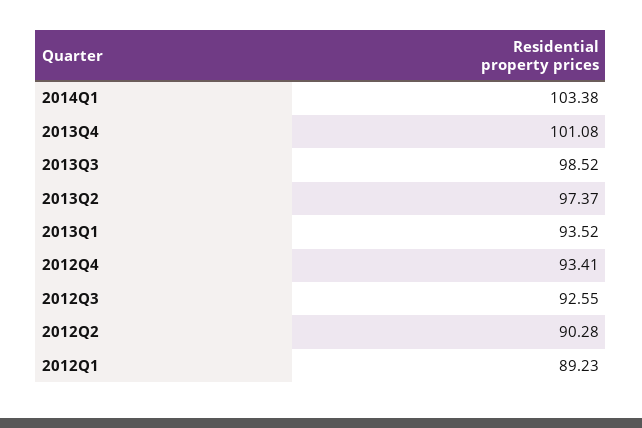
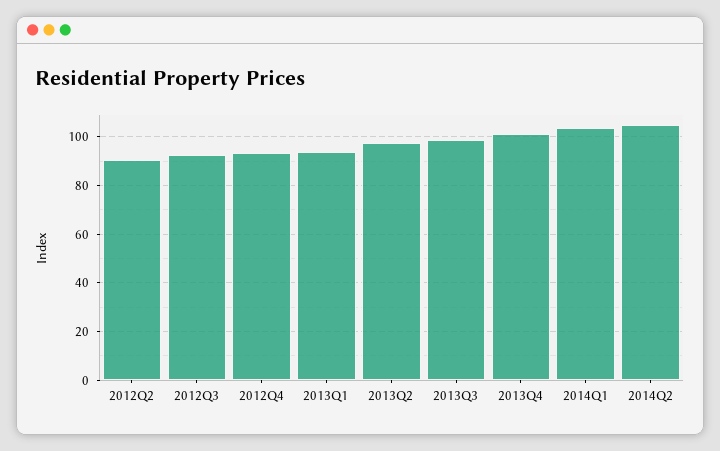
2012Q1: 89.23 -> none
2014Q2: none -> 105

